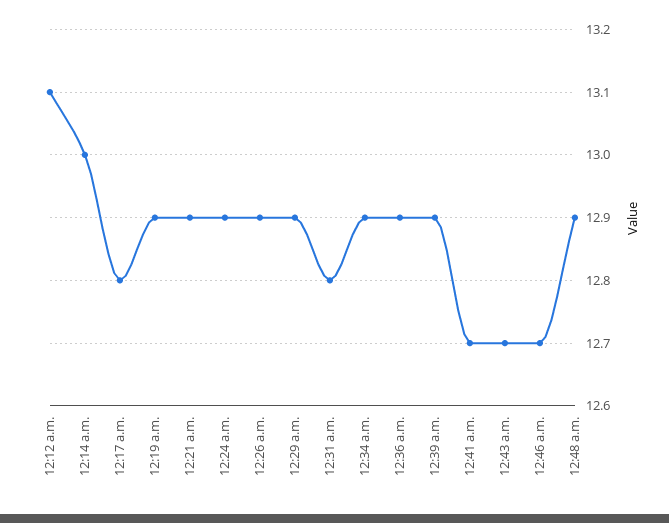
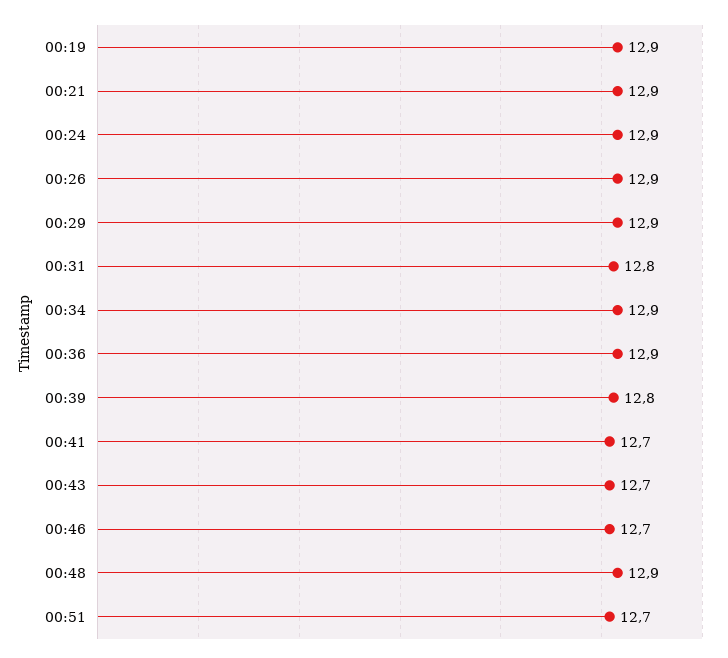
12:12 a.m.: 13.1 -> none
12:14 a.m.: 13 -> none
12:17 a.m.: 12.8 -> none
12:39 a.m.: 12.9 -> 12.8
00:51: none -> 12.7

